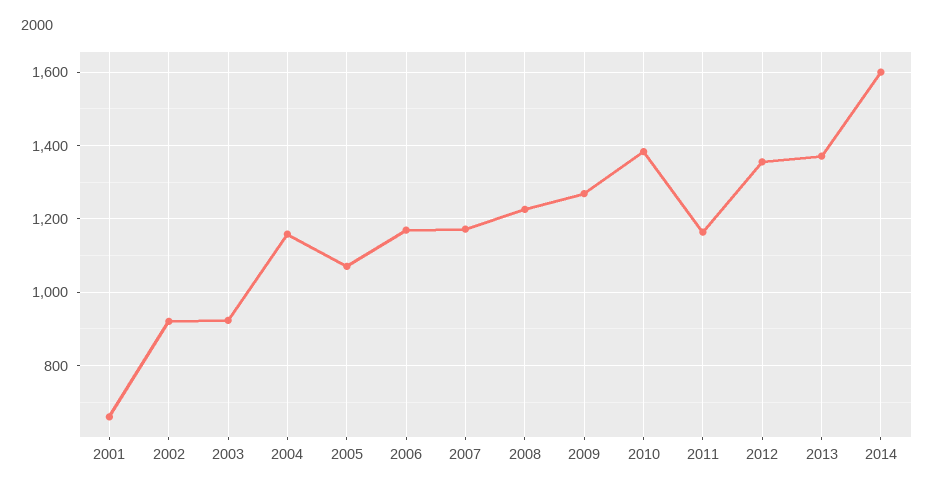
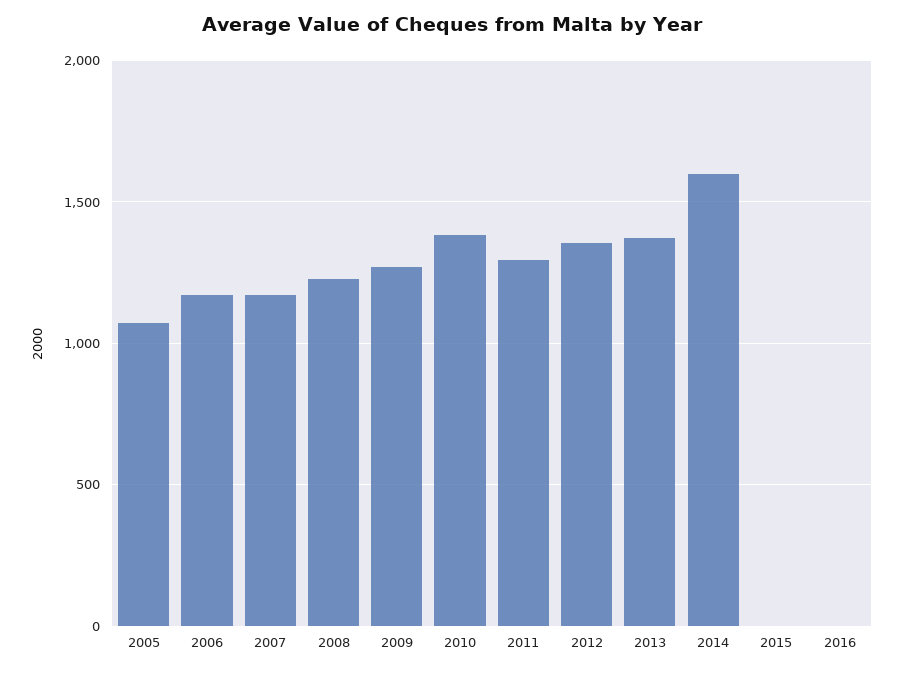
2001: 660 -> none
2002: 920 -> none
2003: 920 -> none
2004: 1160 -> none
2011: 1160 -> 1300
2015: none -> 0
2016: none -> 0

